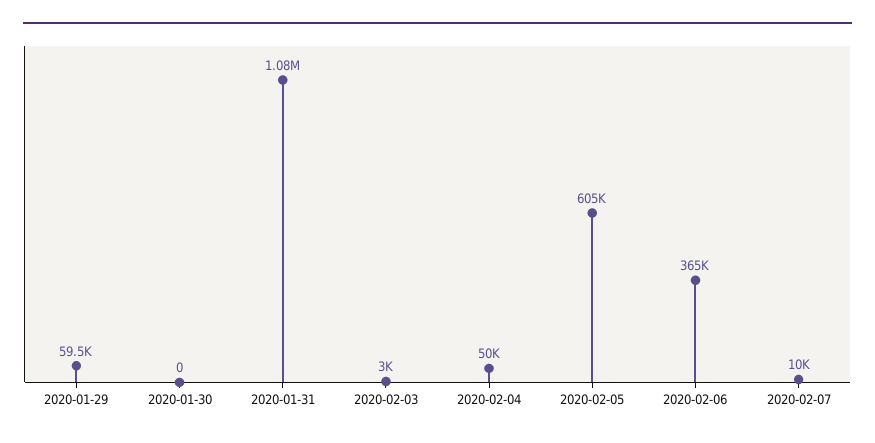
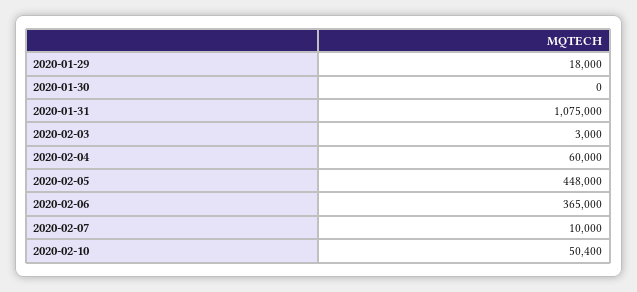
2020-01-29: 59500 -> 18000
2020-02-04: 50000 -> 60000
2020-02-05: 605000 -> 448000
2020-02-10: none -> 50400

